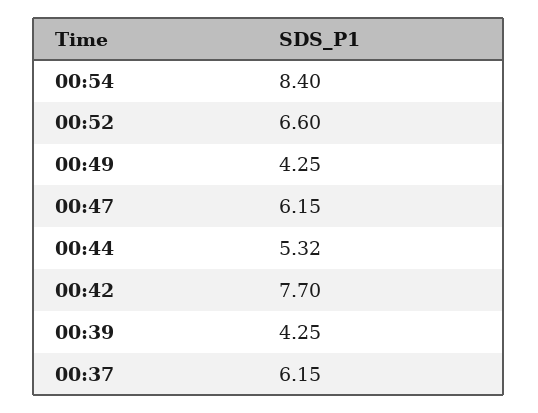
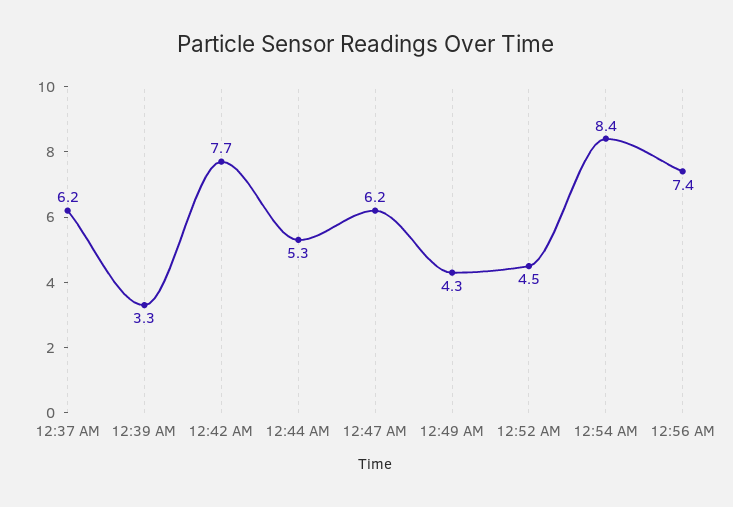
00:52: 6.6 -> 4.5
00:39: 4.25 -> 3.3
12:56 AM: none -> 7.4

